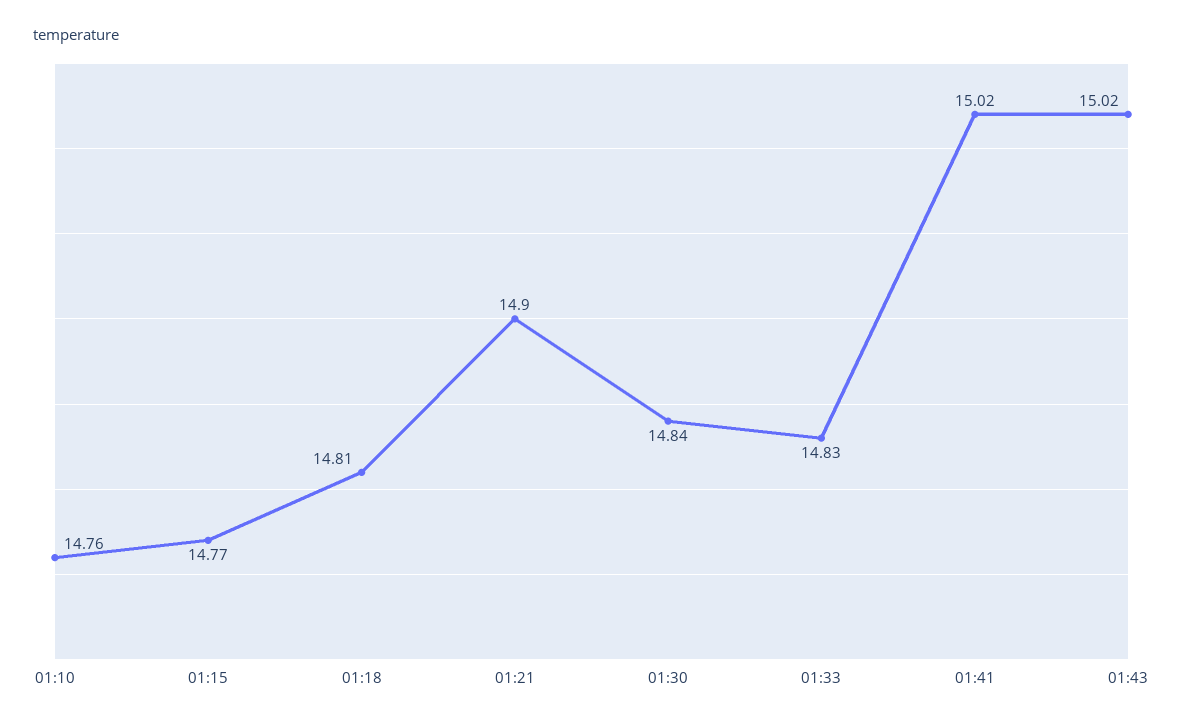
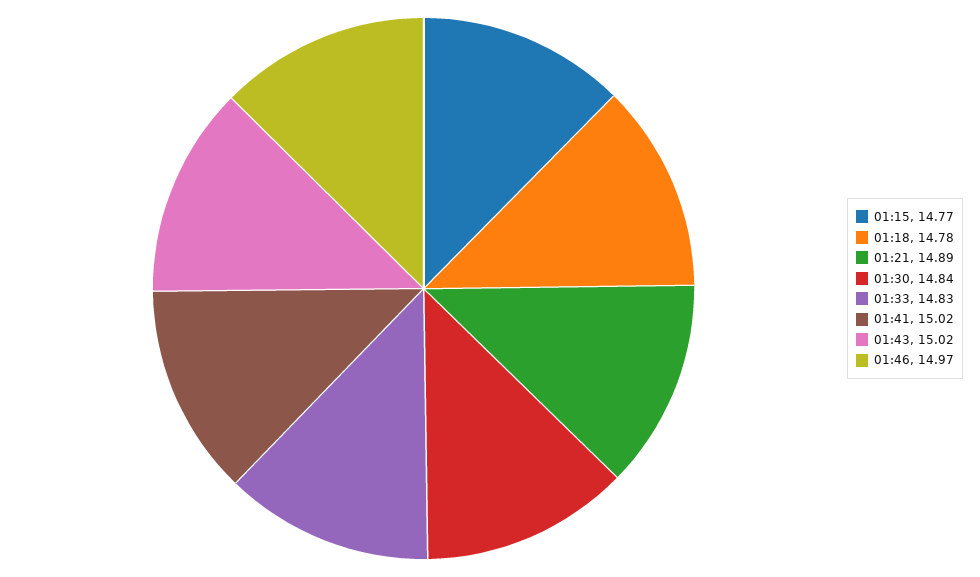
01:10: 14.76 -> none
01:18: 14.81 -> 14.78
01:21: 14.9 -> 14.89
01:46: none -> 14.97

